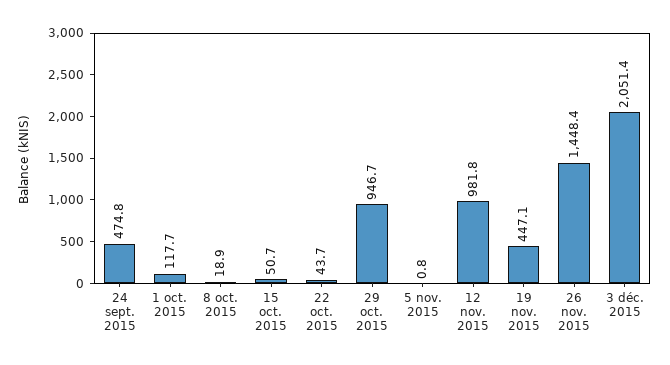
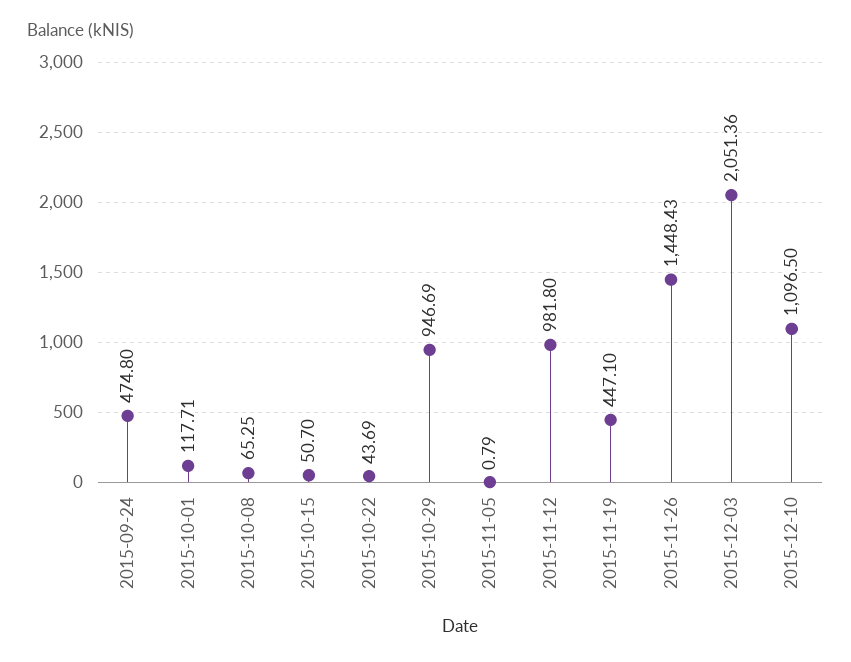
8 oct. 2015: 18.9 -> 65.25
2015-12-10: none -> 1096.5

